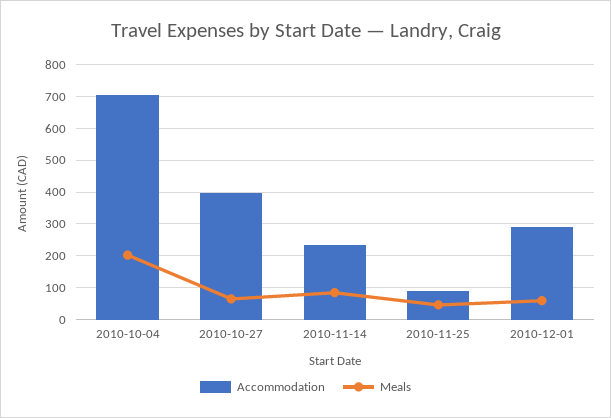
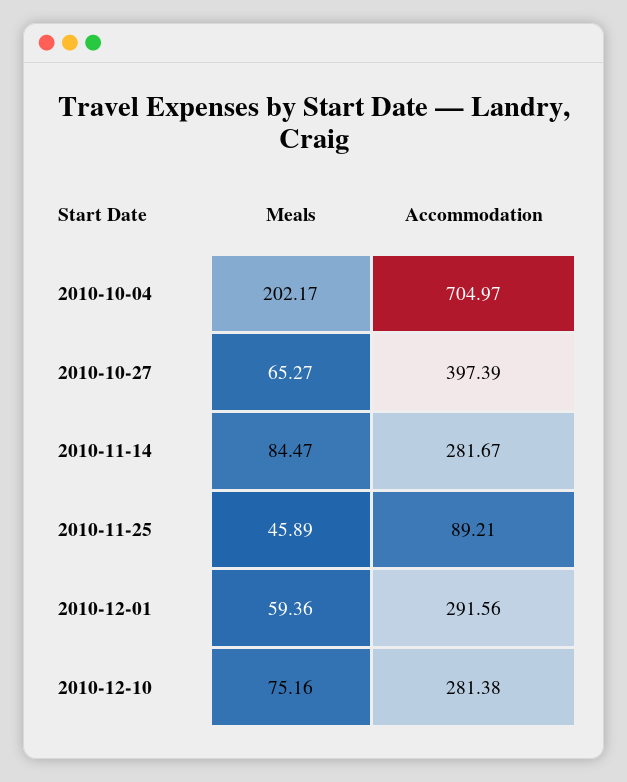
Accommodation, 2010-11-14: 240 -> 281.67
Meals, 2010-12-10: none -> 75.16
Accommodation, 2010-12-10: none -> 281.38

